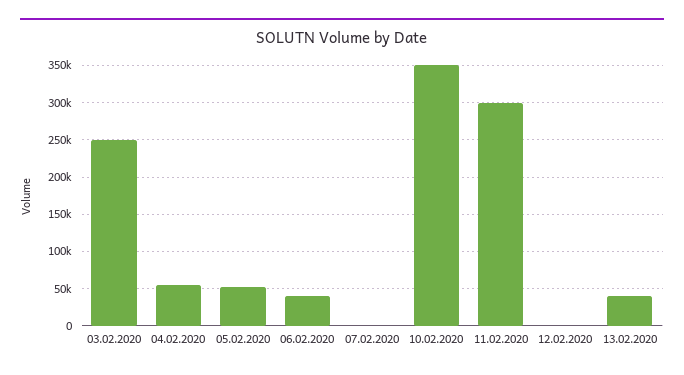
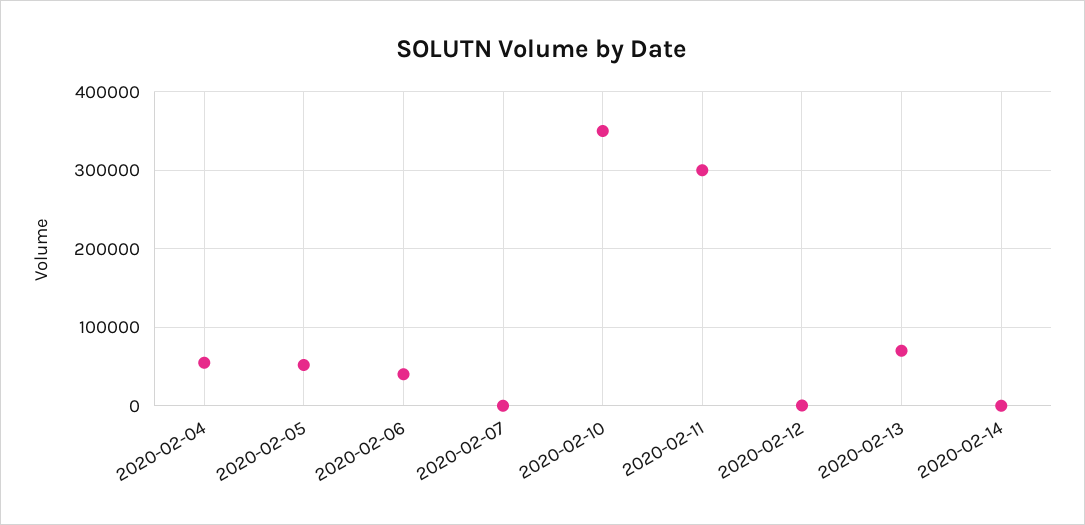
03.02.2020: 250000 -> none
13.02.2020: 40000 -> 70000
2020-02-14: none -> 0

